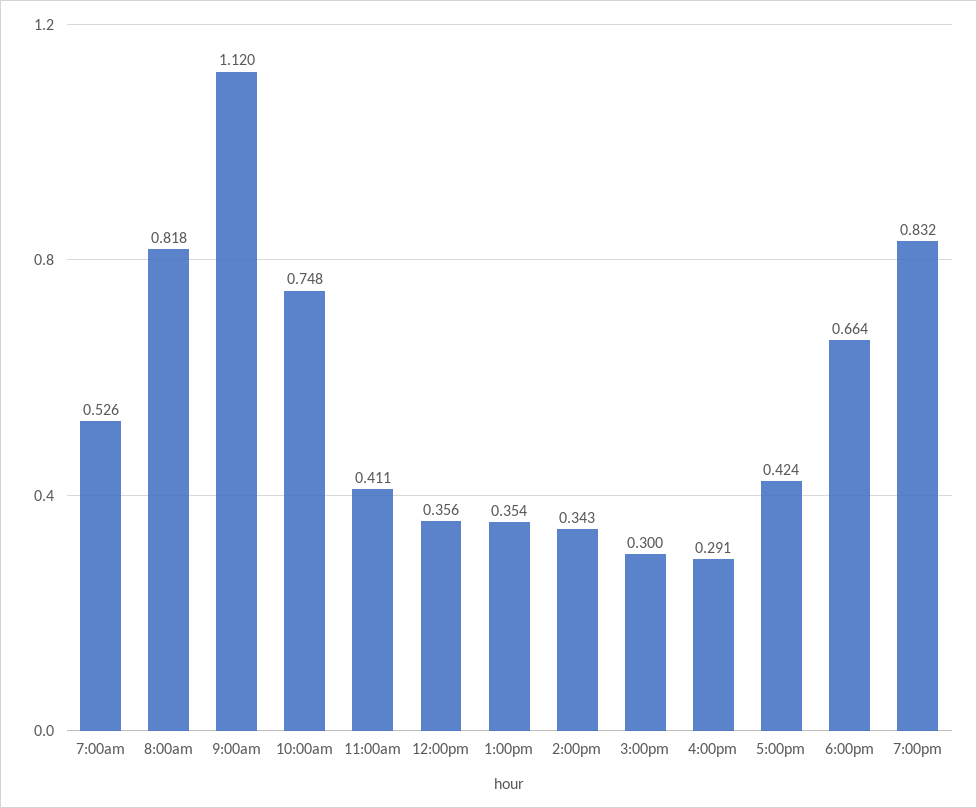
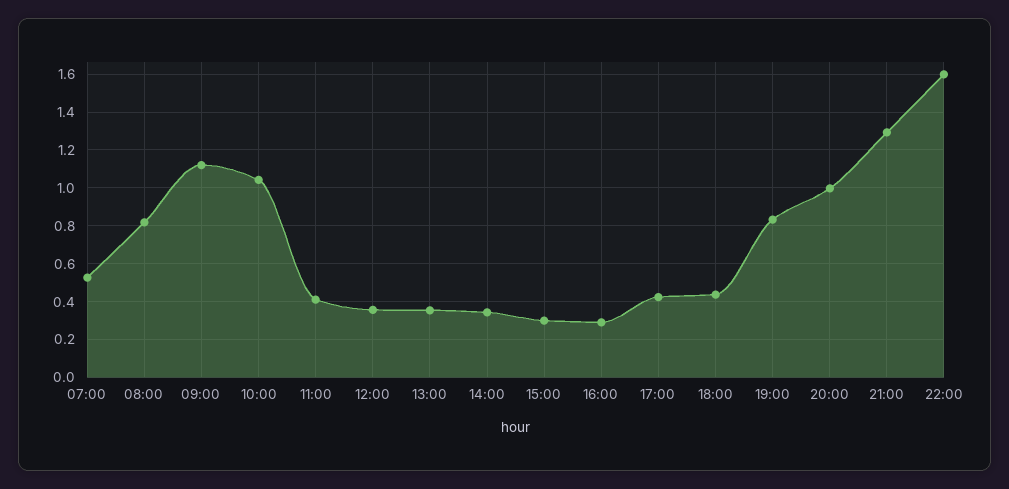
10:00am: 0.748 -> 1.05
6:00pm: 0.664 -> 0.45
20:00: none -> 1
21:00: none -> 1.3
22:00: none -> 1.6

